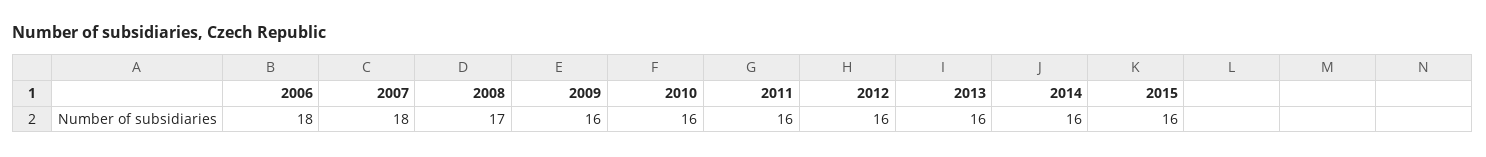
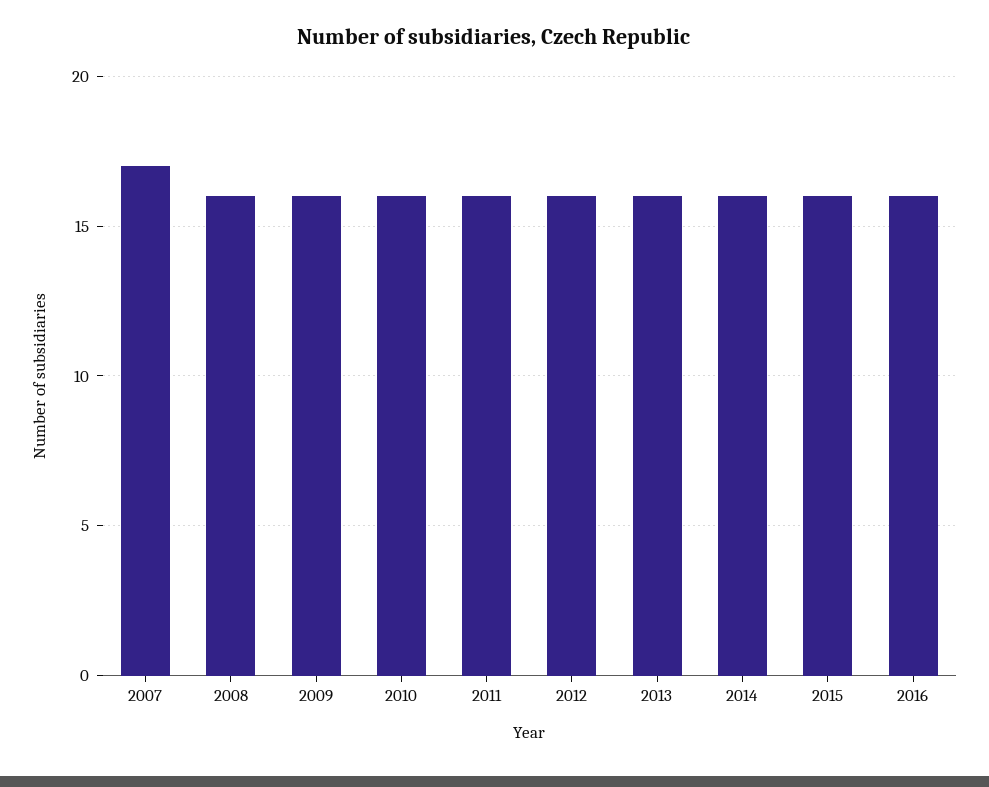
2006: 18 -> none
2007: 18 -> 17
2008: 17 -> 16
2016: none -> 16

